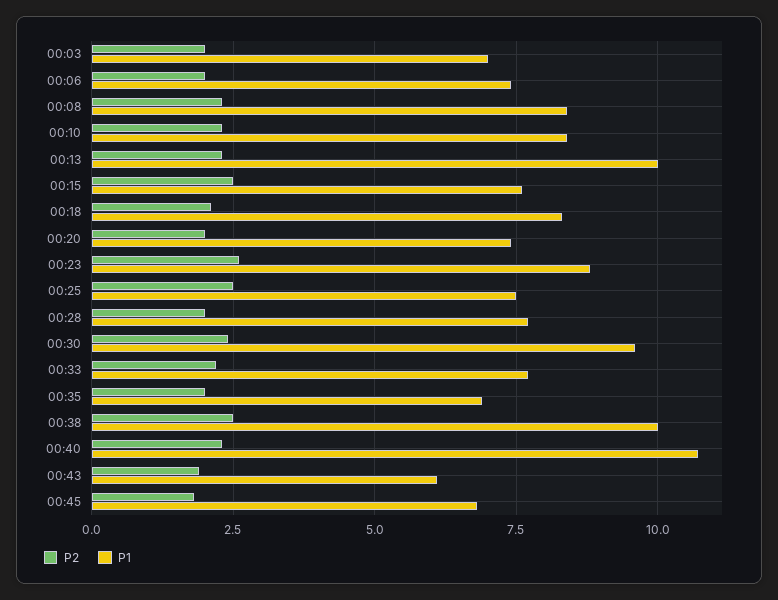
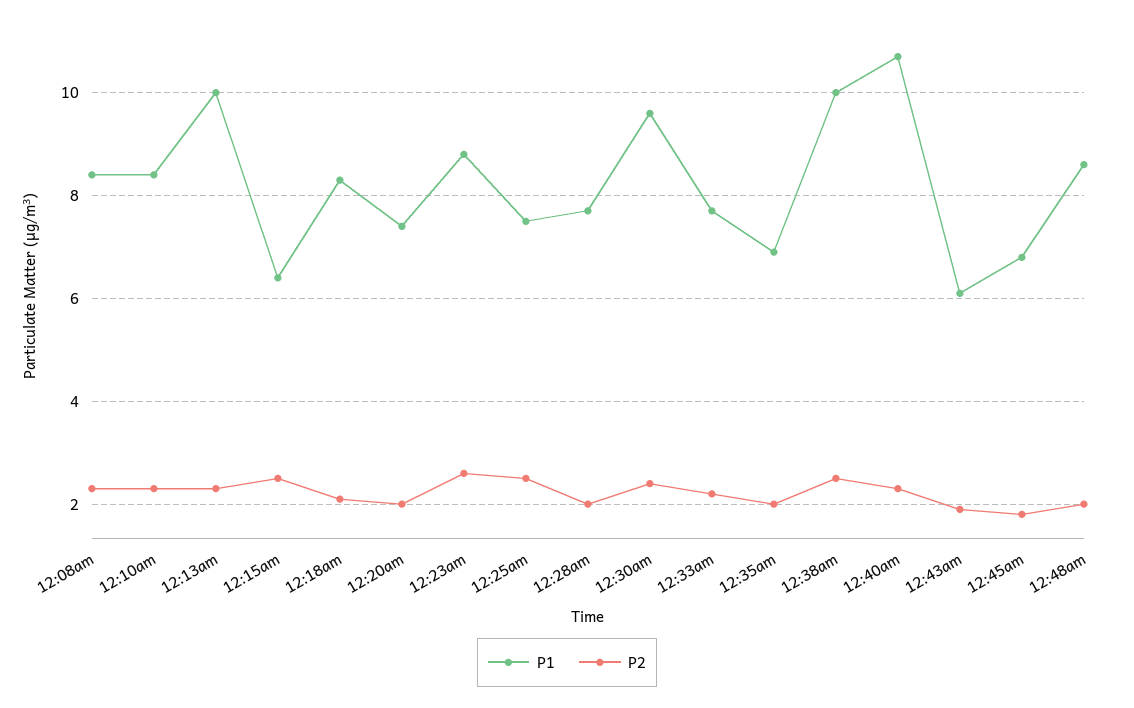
P2, 00:03: 2 -> none
P1, 00:03: 7 -> none
P2, 00:06: 2 -> none
P1, 00:06: 7.5 -> none
P1, 00:15: 7.5 -> 6.5
P1, 12:48am: none -> 8.5
P2, 12:48am: none -> 2

